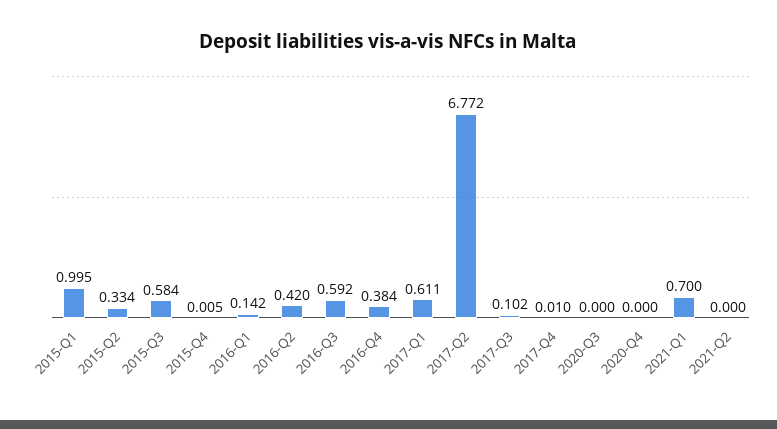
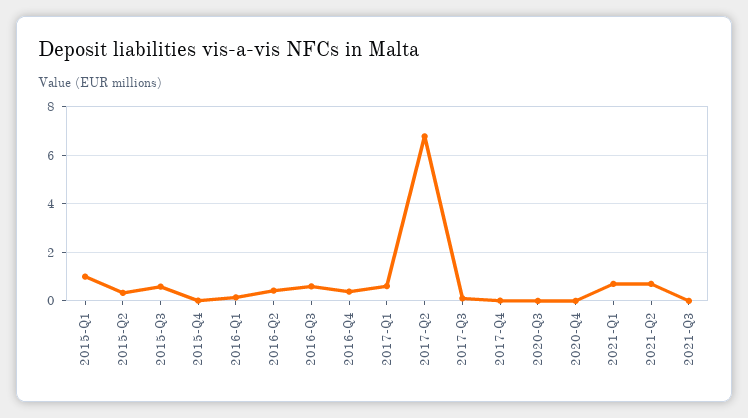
2021-Q2: 0 -> 0.75
2021-Q3: none -> 0

